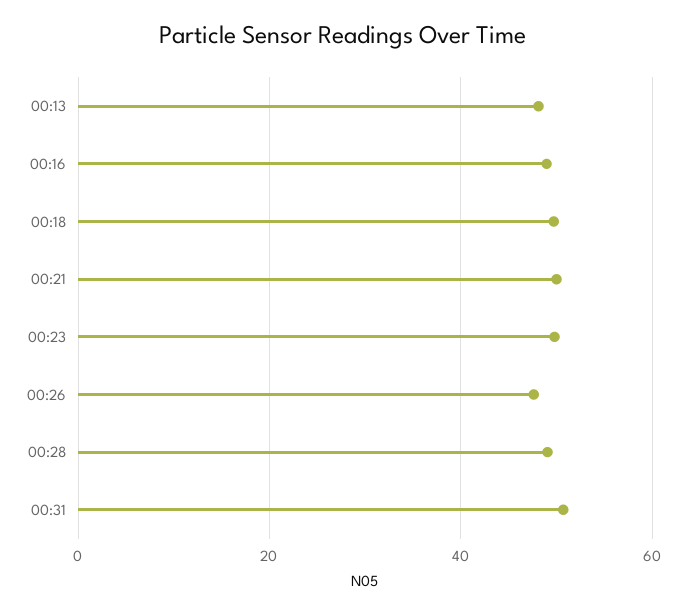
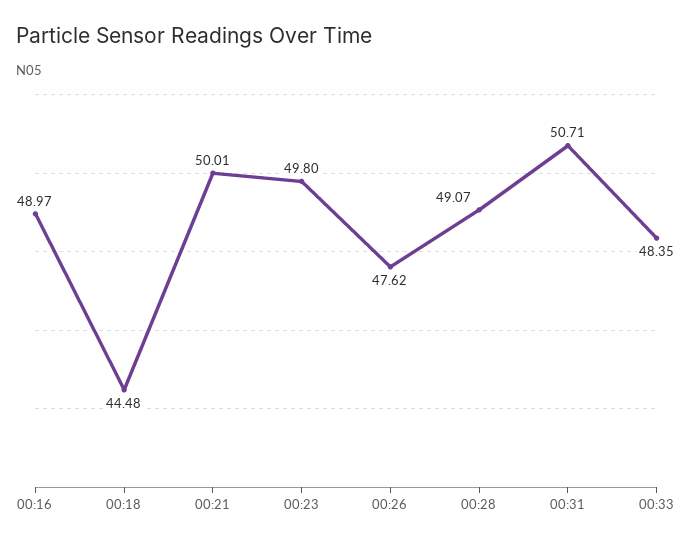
00:13: 48 -> none
00:18: 50 -> 44.48
00:33: none -> 48.35

